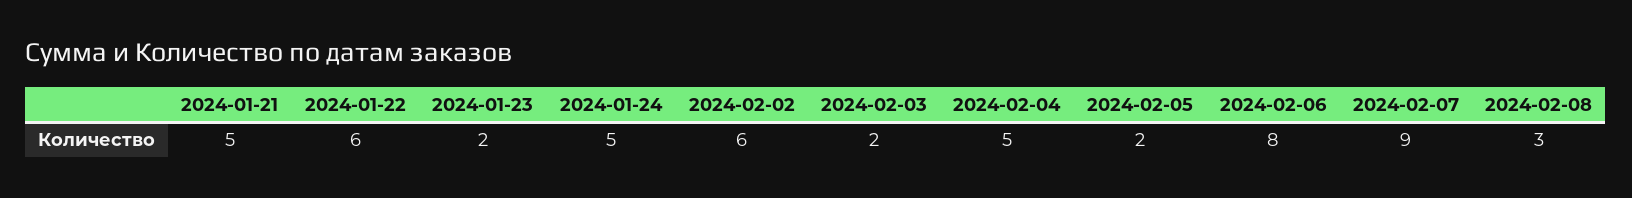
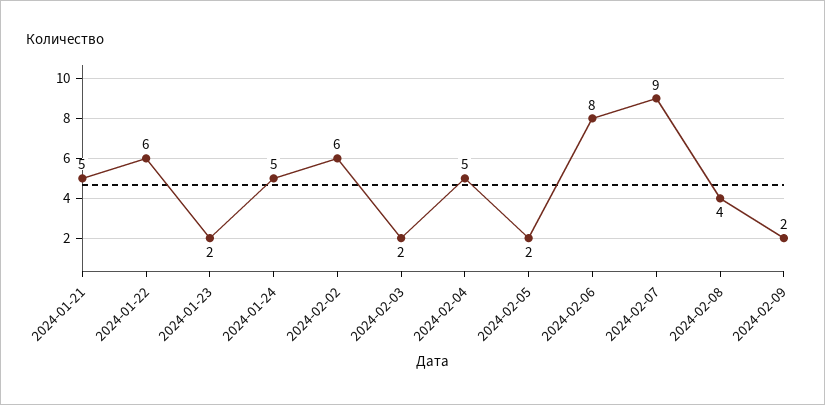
2024-02-08: 3 -> 4
2024-02-09: none -> 2

